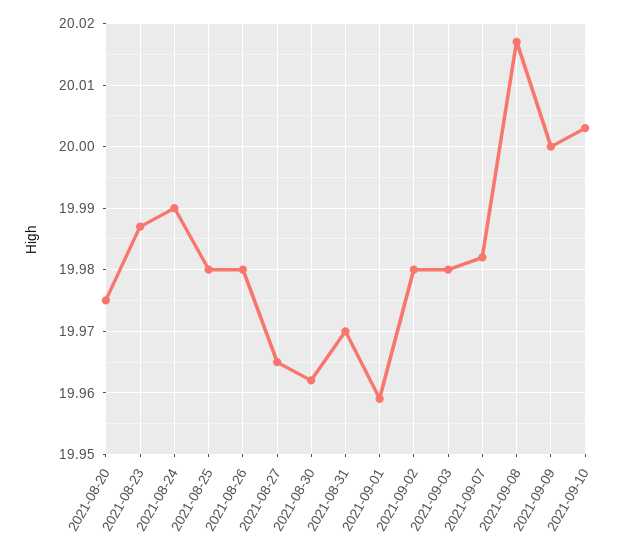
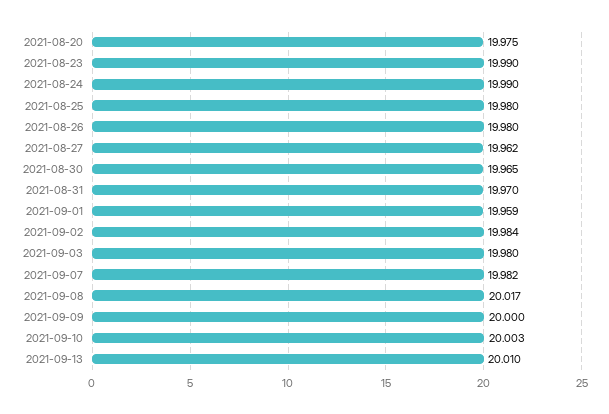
2021-08-23: 19.987 -> 19.99
2021-08-27: 19.965 -> 19.962
2021-08-30: 19.962 -> 19.965
2021-09-02: 19.98 -> 19.984
2021-09-13: none -> 20.01

